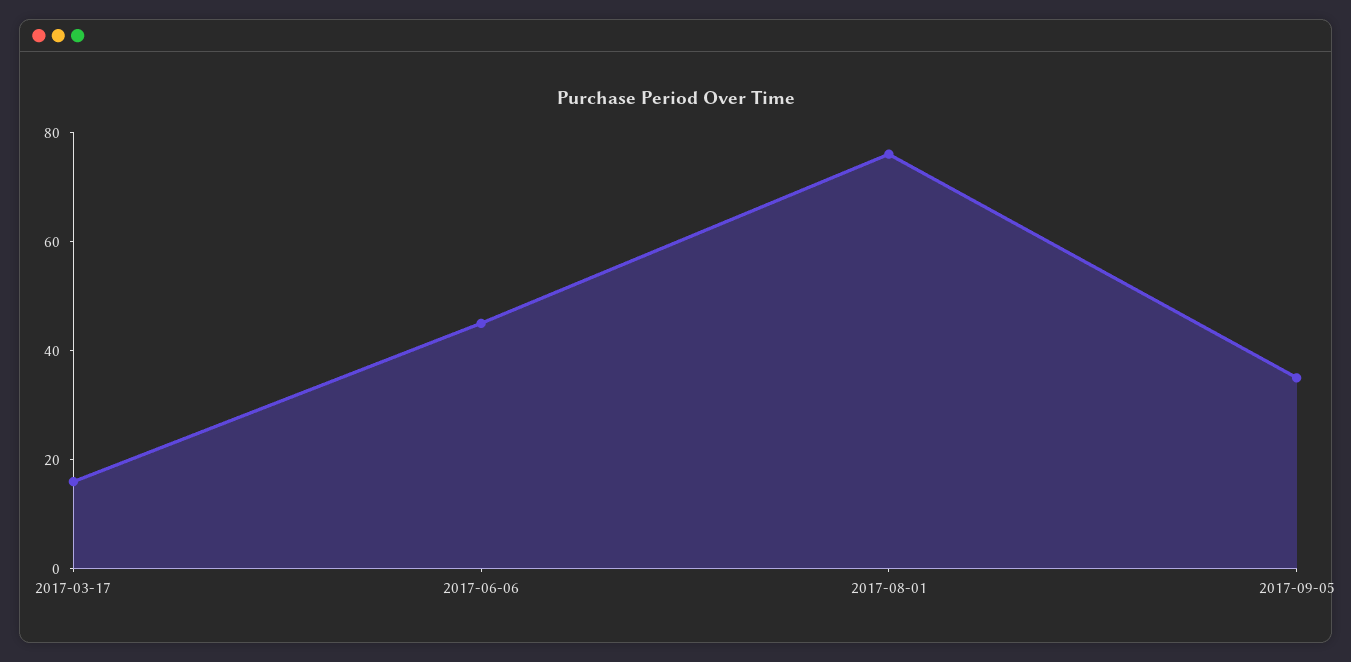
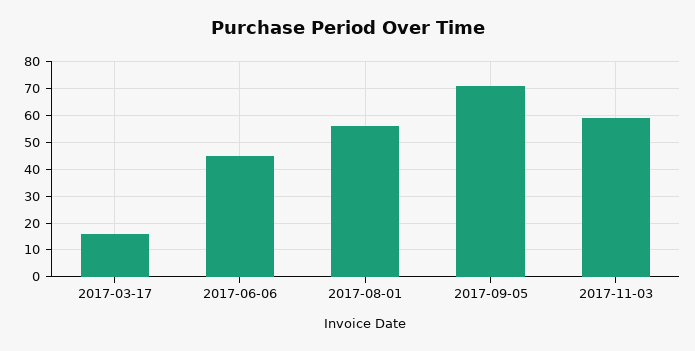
2017-08-01: 75 -> 55
2017-09-05: 35 -> 70
2017-11-03: none -> 60

